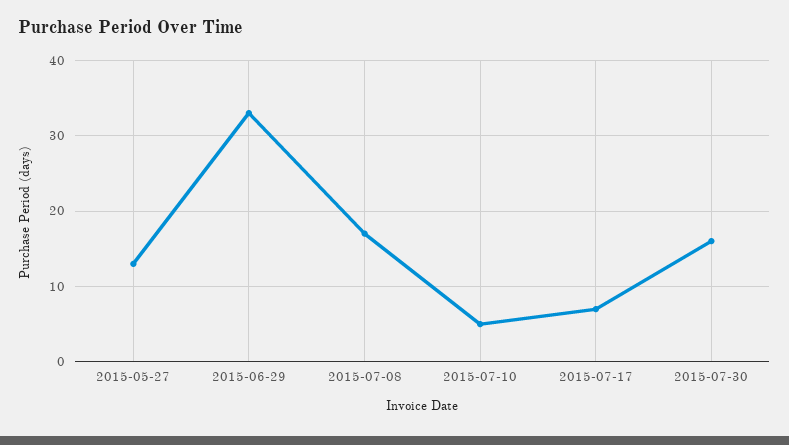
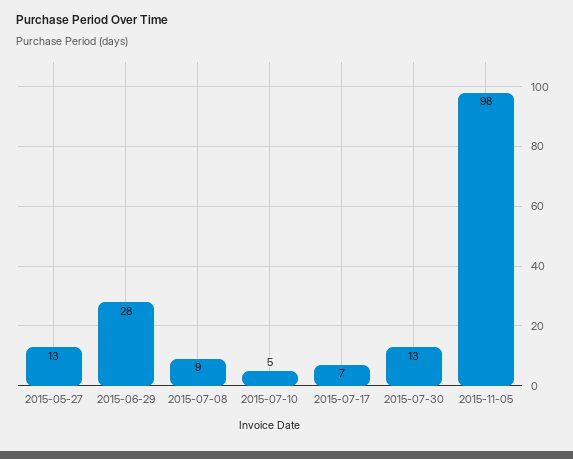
2015-06-29: 33 -> 28
2015-07-08: 17 -> 9
2015-07-30: 16 -> 13
2015-11-05: none -> 98

